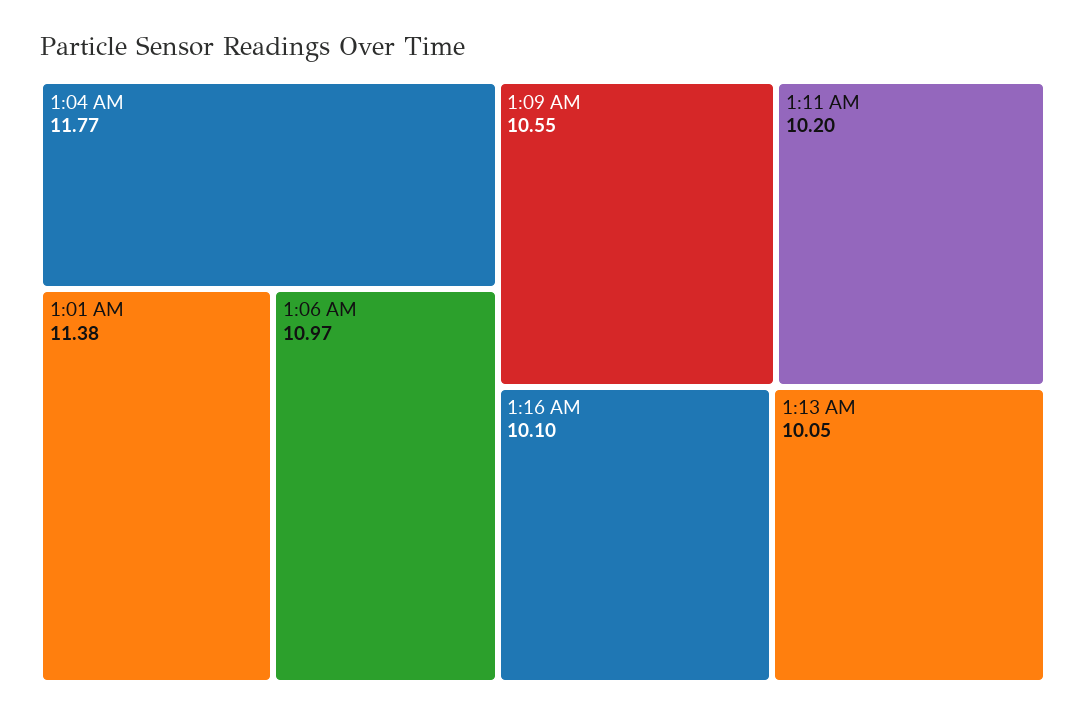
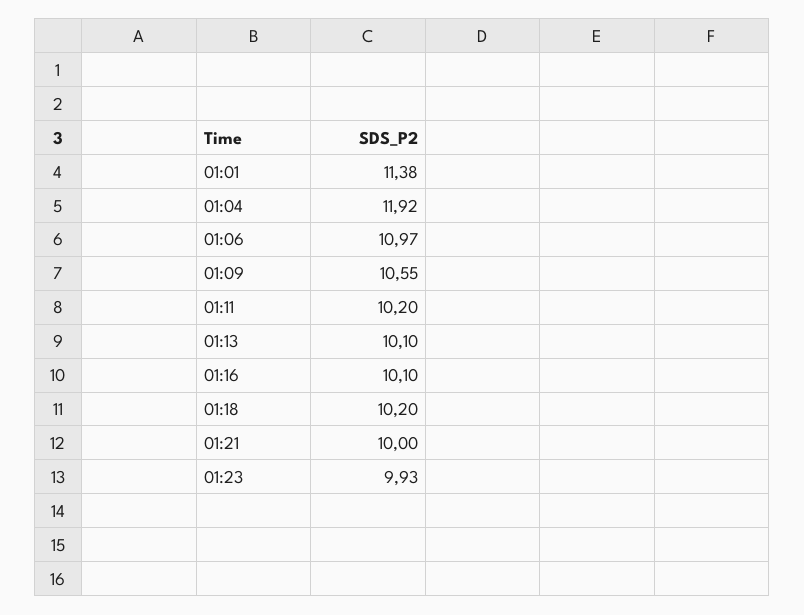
1:04 AM: 11.77 -> 11.92
1:13 AM: 10.05 -> 10.1
01:18: none -> 10.2
01:21: none -> 10
01:23: none -> 9.93

